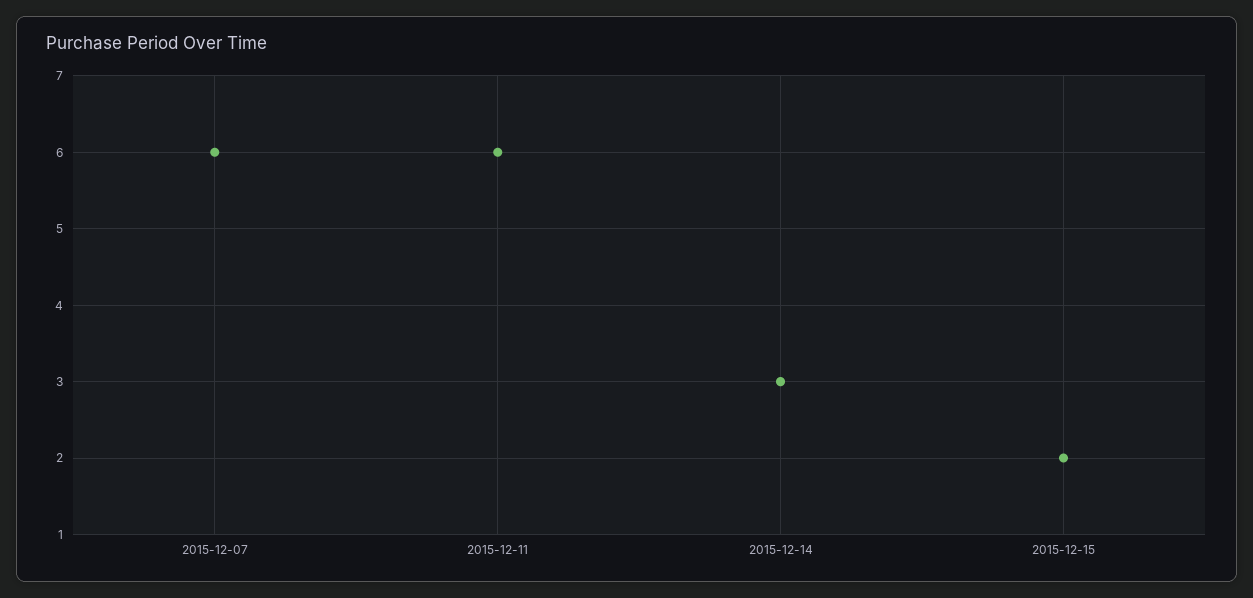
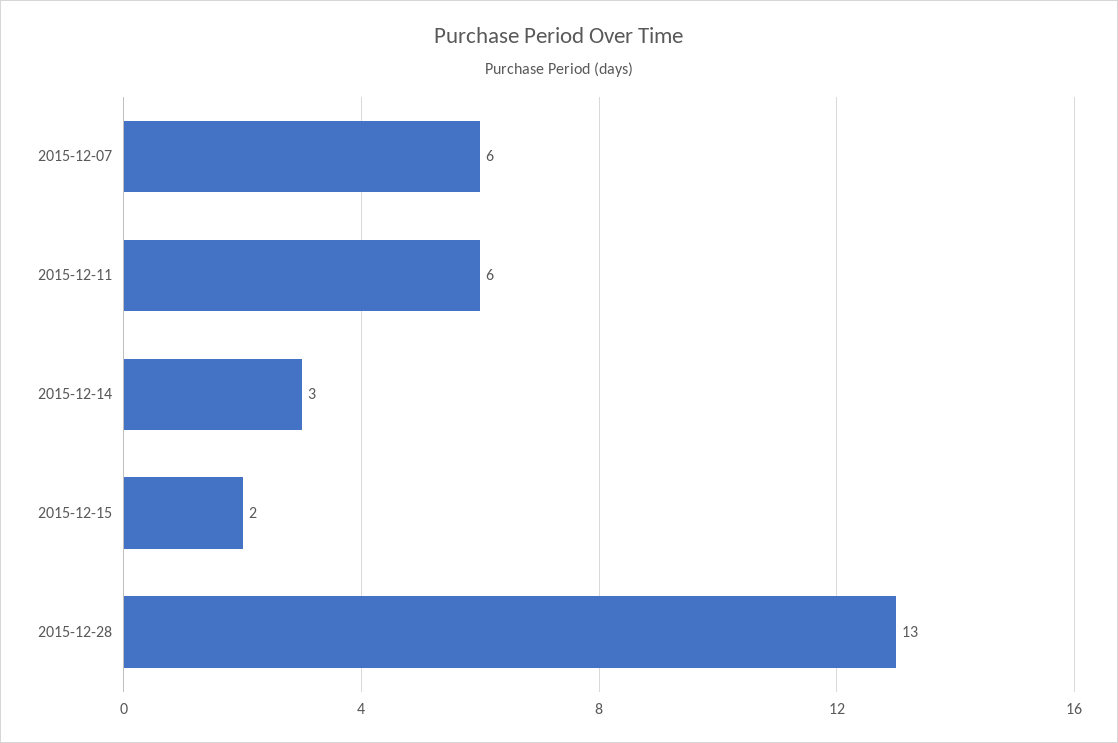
2015-12-28: none -> 13

